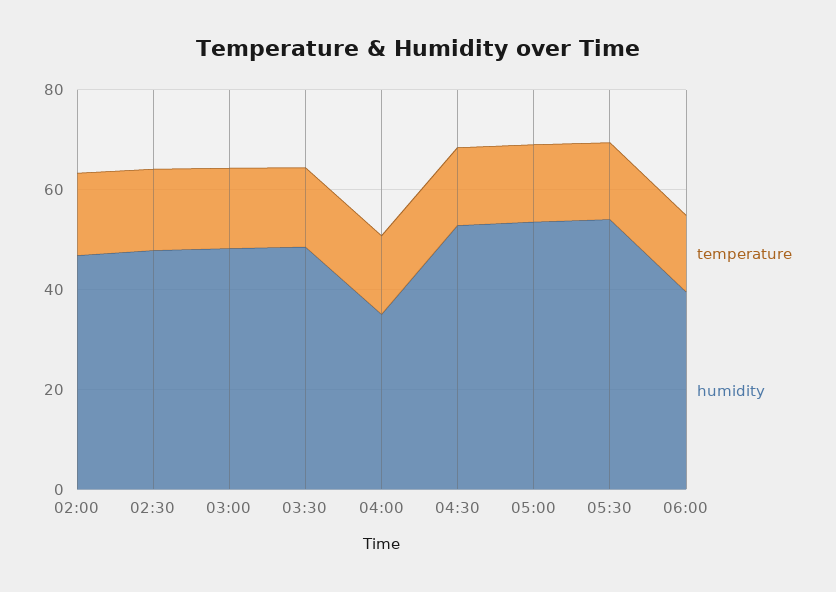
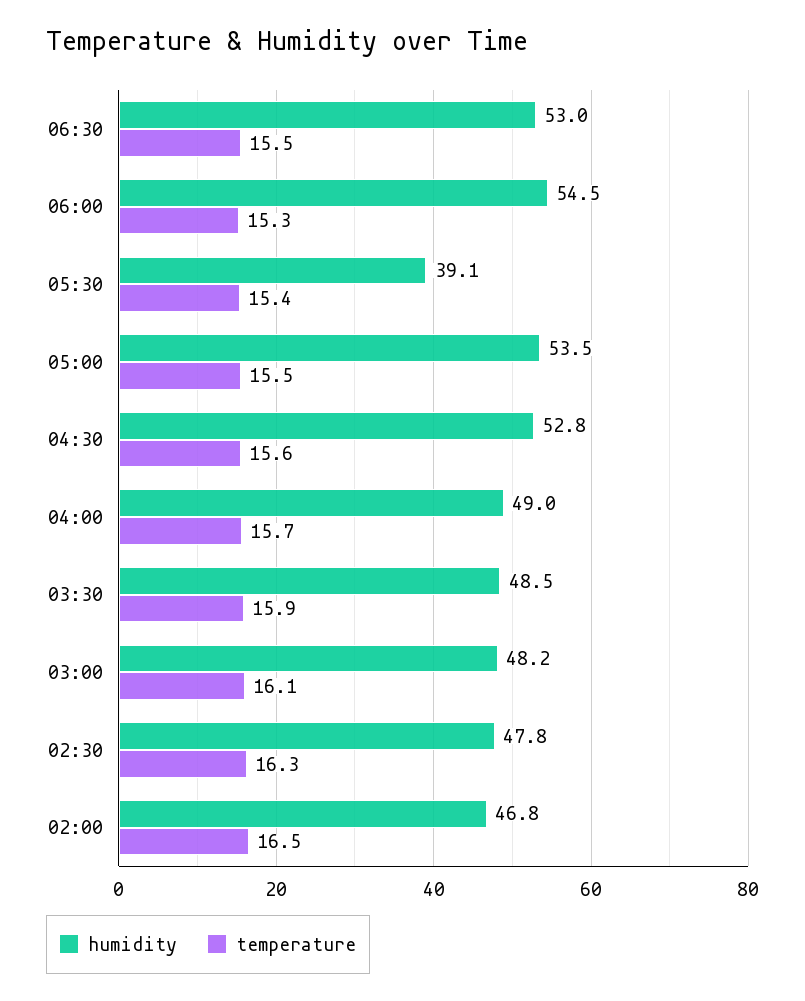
humidity, 04:00: 35 -> 49
humidity, 05:30: 55 -> 39.1
humidity, 06:00: 40 -> 54.5
humidity, 06:30: none -> 53
temperature, 06:30: none -> 15.5

